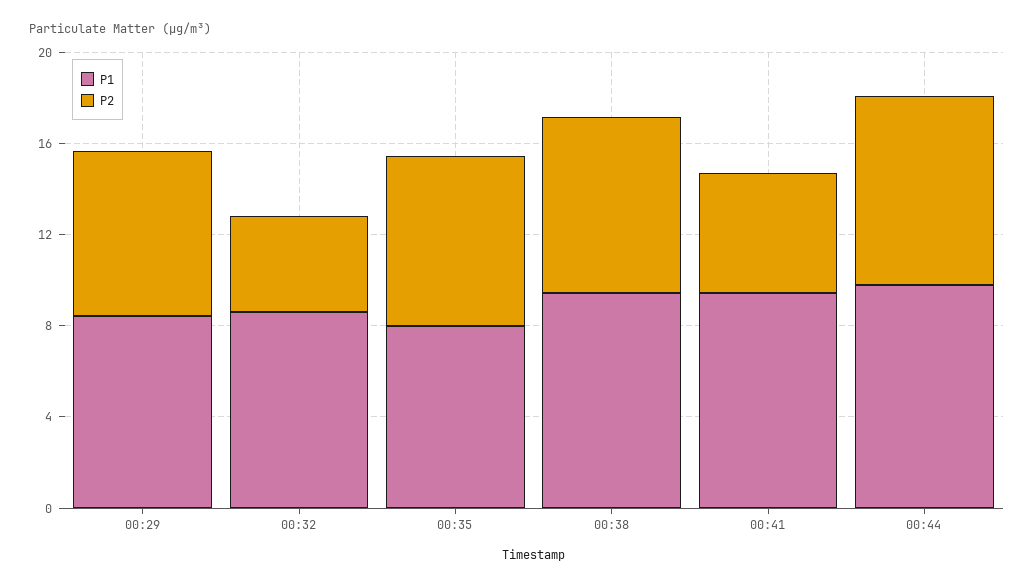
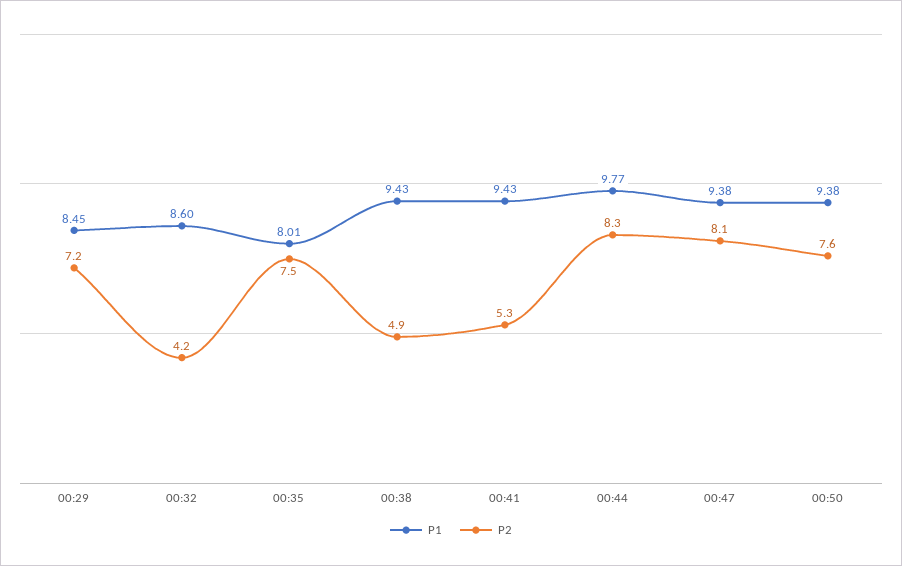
P2, 00:38: 8 -> 4.9
P1, 00:47: none -> 9.38
P2, 00:47: none -> 8.1
P1, 00:50: none -> 9.38
P2, 00:50: none -> 7.6

